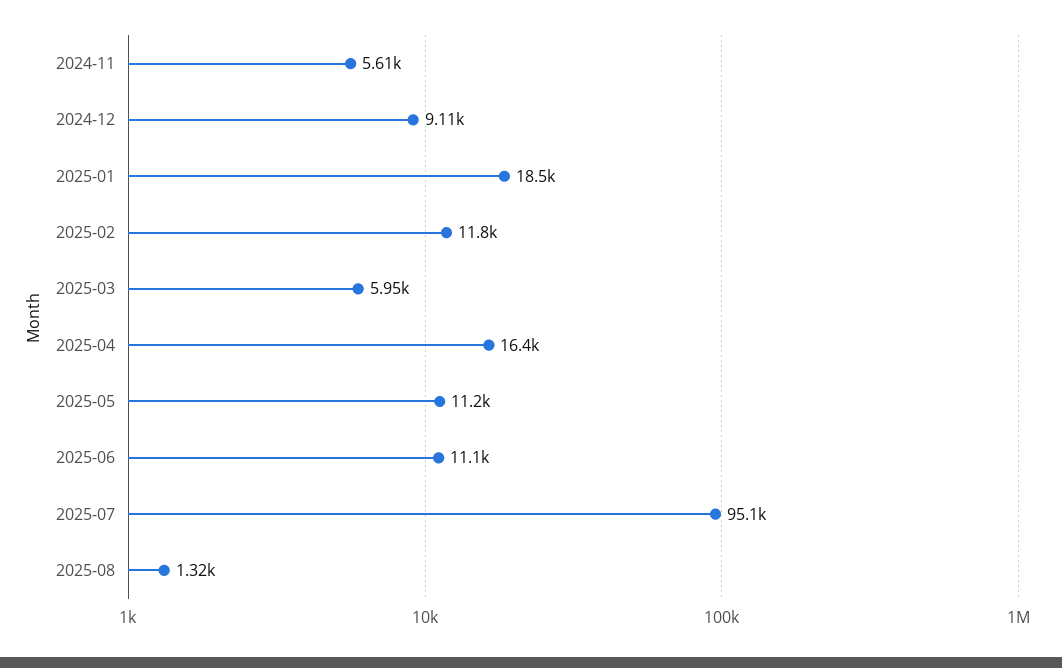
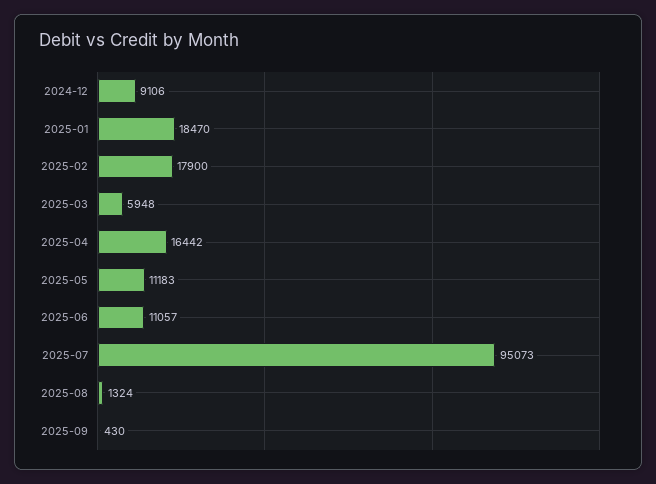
2024-11: 5610 -> none
2025-02: 11800 -> 17900
2025-09: none -> 430

